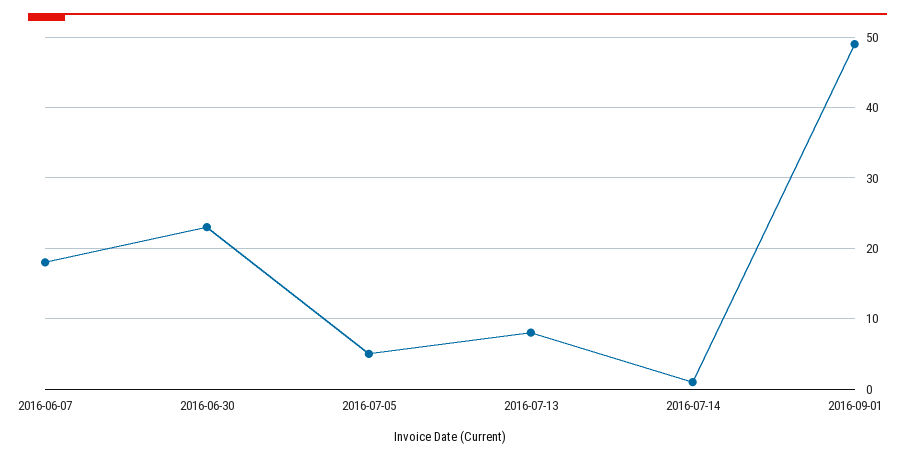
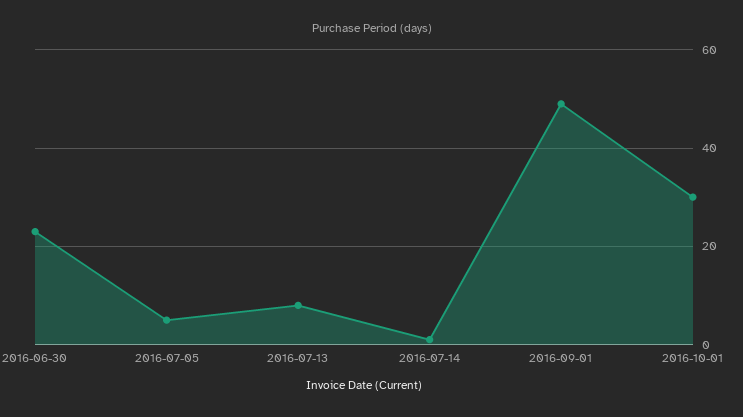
2016-06-07: 18 -> none
2016-10-01: none -> 30

